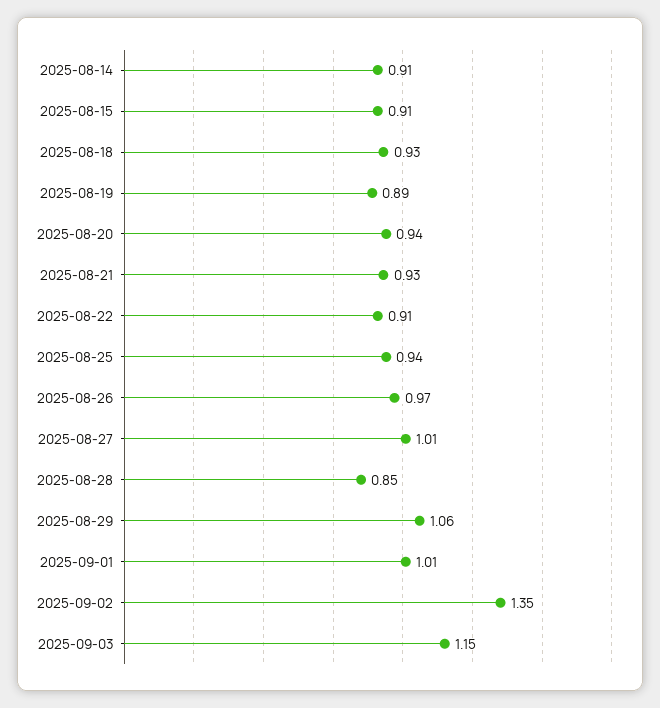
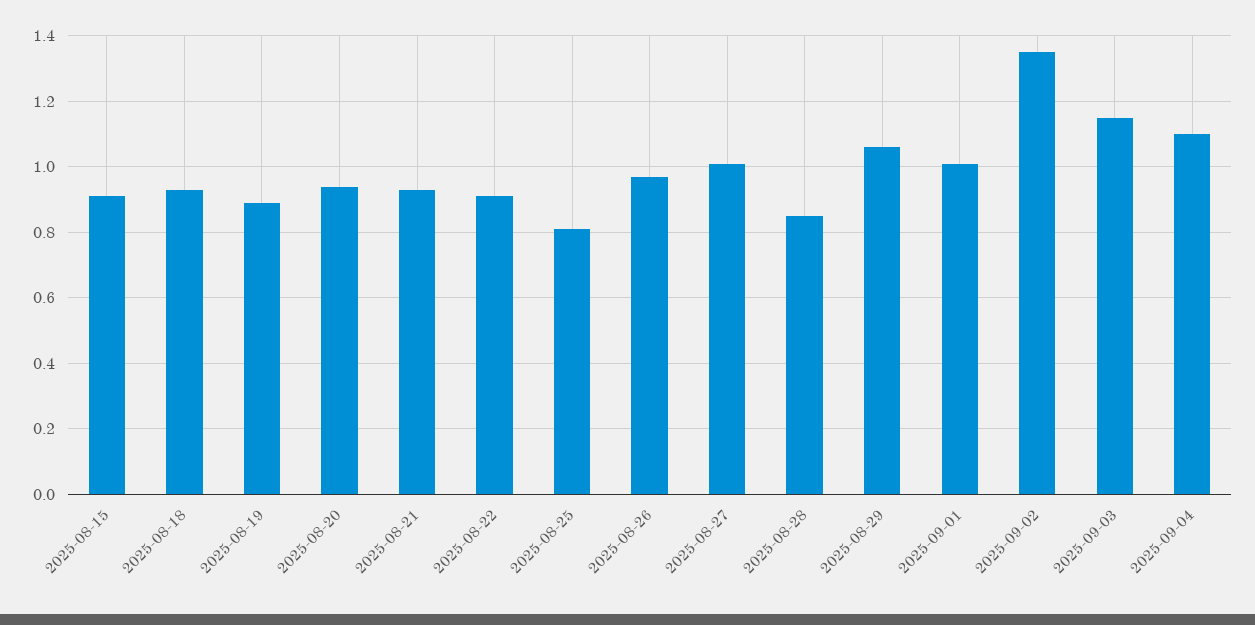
2025-08-14: 0.91 -> none
2025-08-25: 0.94 -> 0.8
2025-09-04: none -> 1.1

